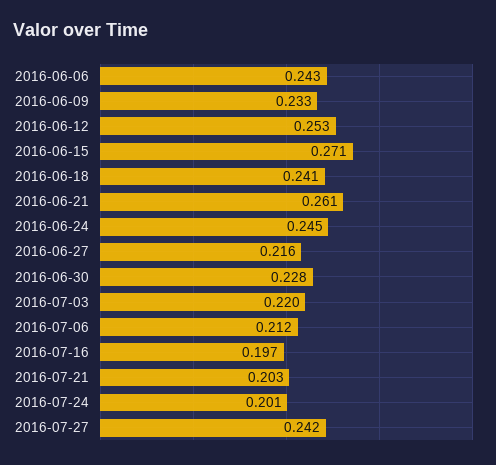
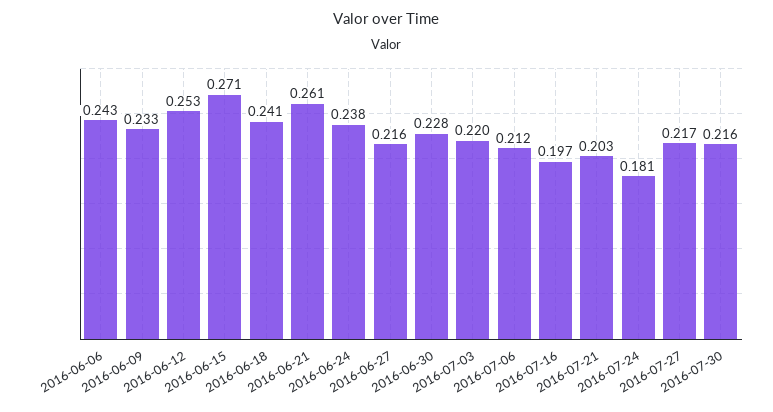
2016-06-24: 0.245 -> 0.238
2016-07-24: 0.201 -> 0.181
2016-07-27: 0.242 -> 0.217
2016-07-30: none -> 0.216

